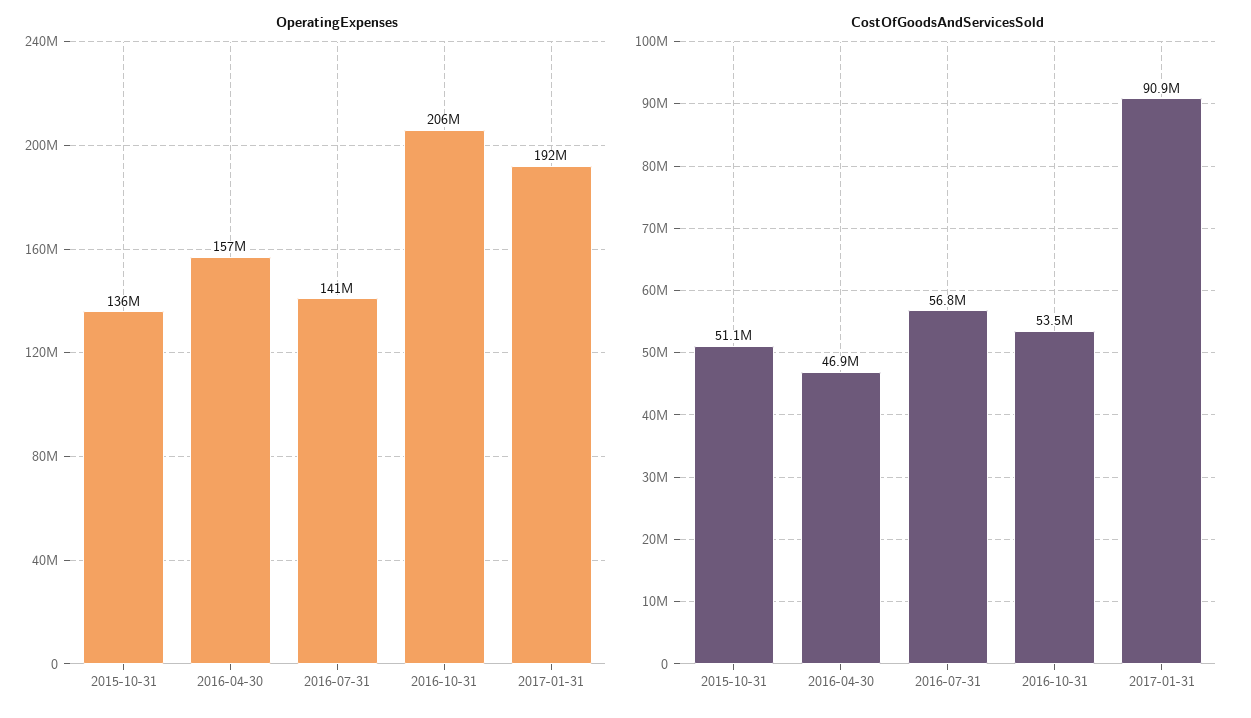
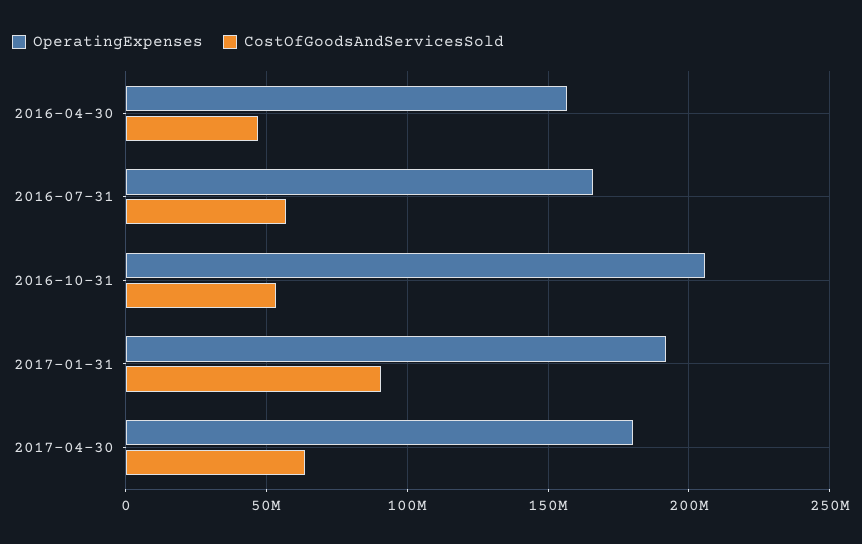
OperatingExpenses, 2015-10-31: 136000000 -> none
OperatingExpenses, 2016-07-31: 141000000 -> 165000000
CostOfGoodsAndServicesSold, 2015-10-31: 51100000 -> none
OperatingExpenses, 2017-04-30: none -> 180000000
CostOfGoodsAndServicesSold, 2017-04-30: none -> 65000000

